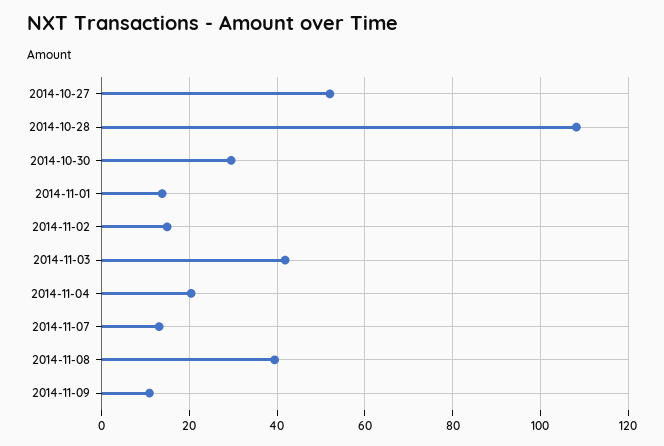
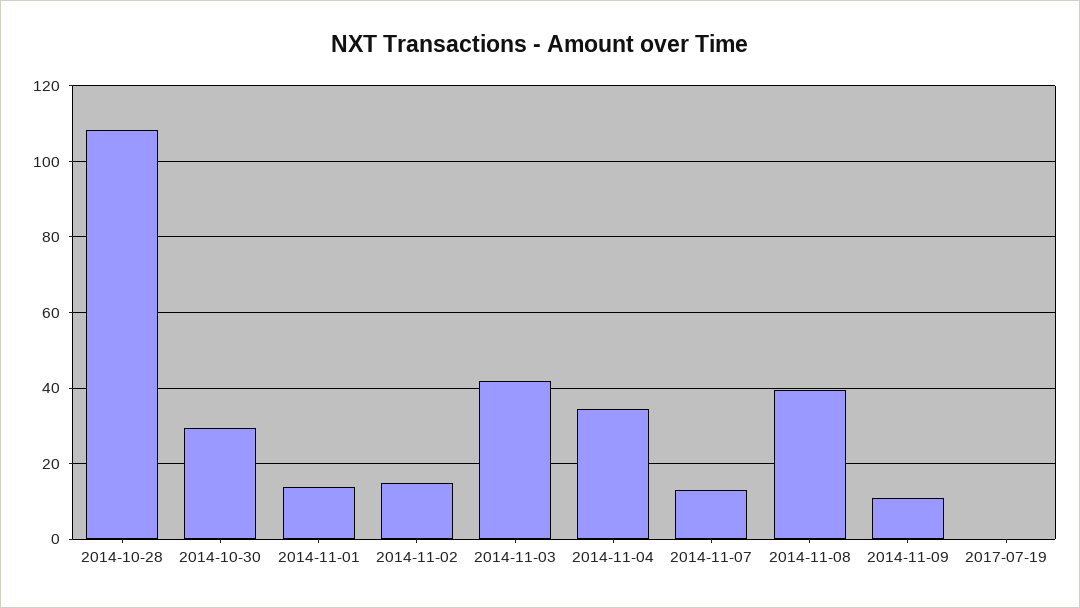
2014-10-27: 52 -> none
2014-11-04: 20 -> 34
2017-07-19: none -> 0

